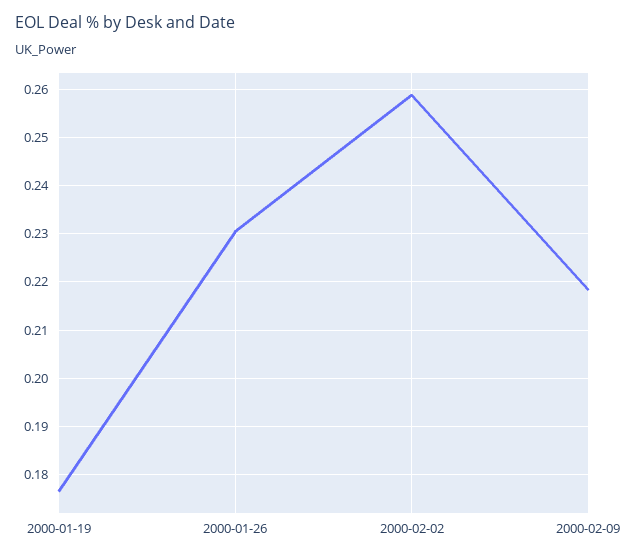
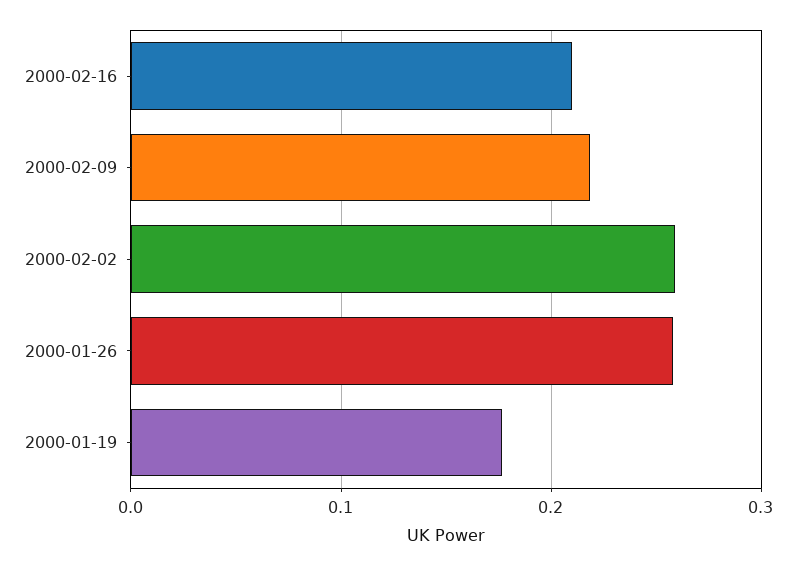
2000-01-26: 0.23 -> 0.26
2000-02-16: none -> 0.21

